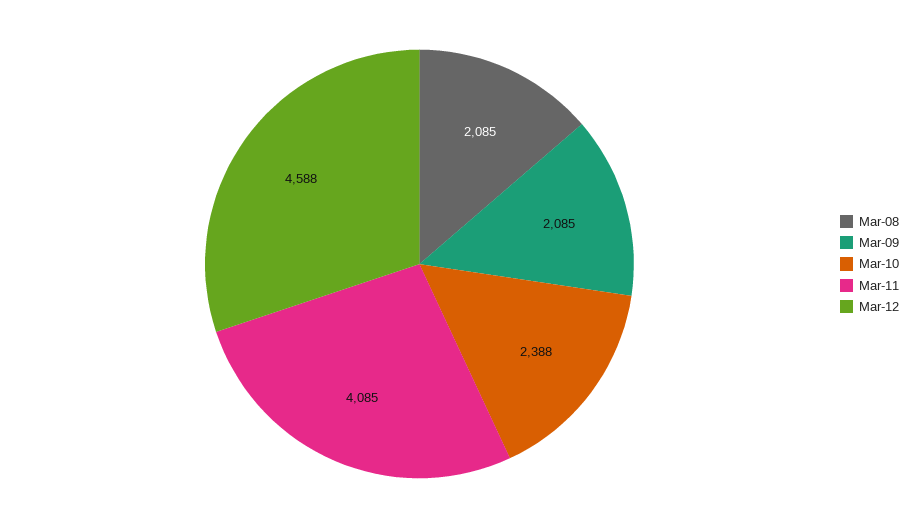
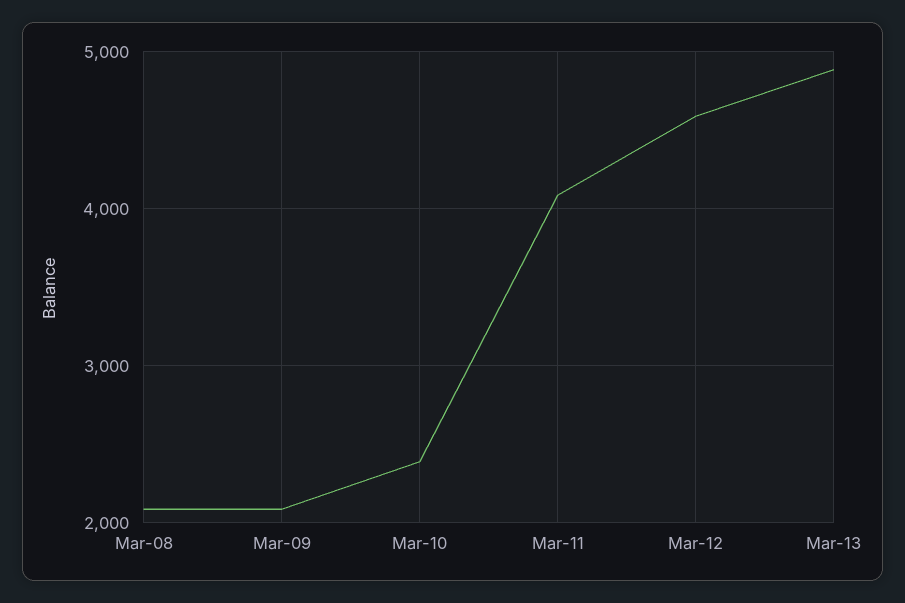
Mar-13: none -> 4900

